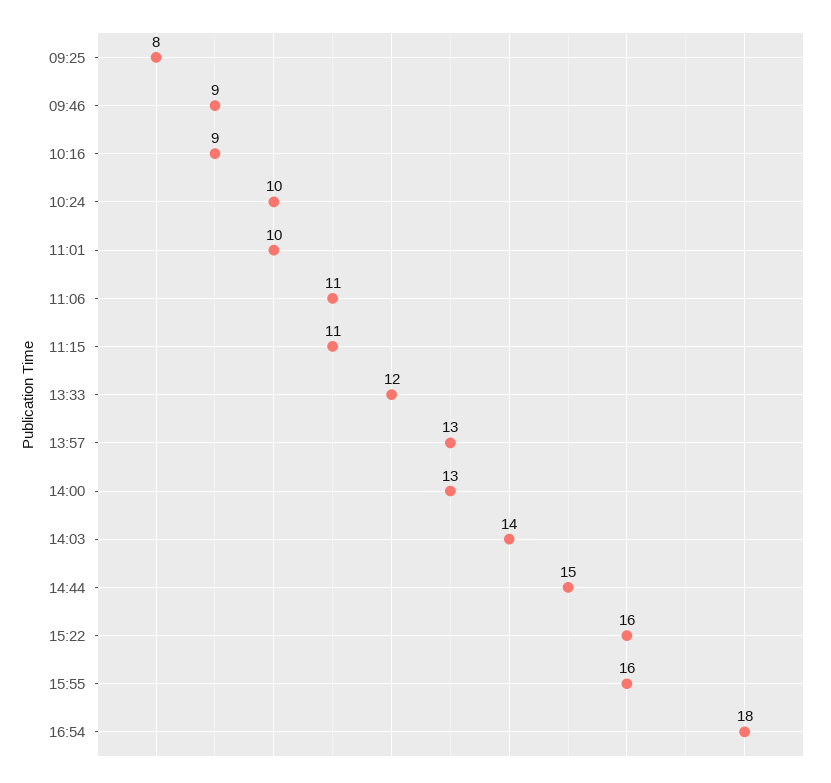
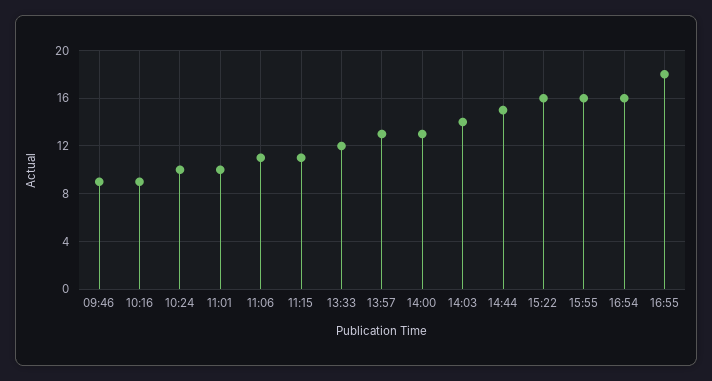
09:25: 8 -> none
16:54: 18 -> 16
16:55: none -> 18

